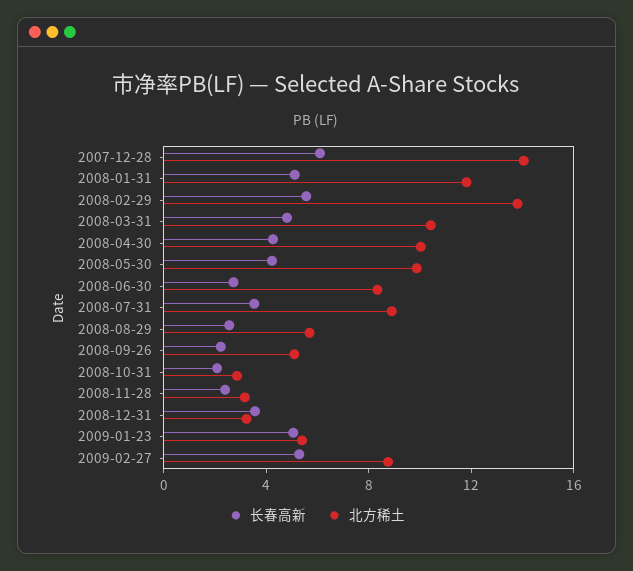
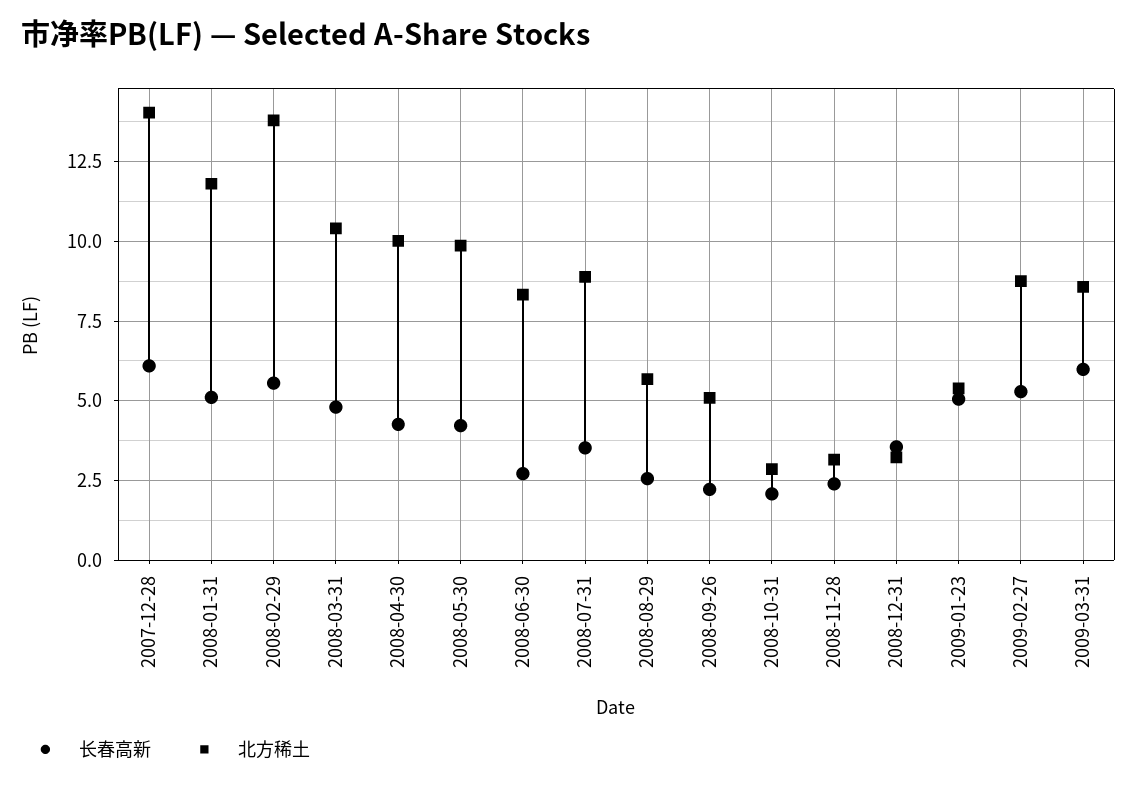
长春高新, 2009-03-31: none -> 6
北方稀土, 2009-03-31: none -> 8.5

